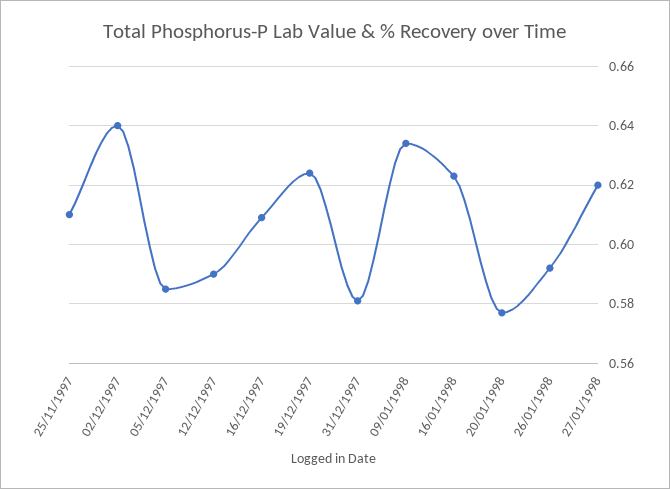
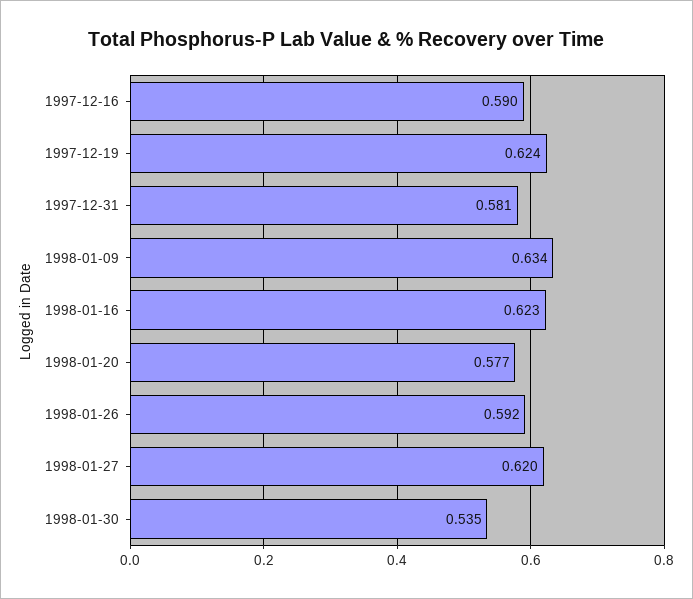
25/11/1997: 0.61 -> none
02/12/1997: 0.64 -> none
05/12/1997: 0.585 -> none
12/12/1997: 0.59 -> none
16/12/1997: 0.61 -> 0.59
1998-01-30: none -> 0.535

